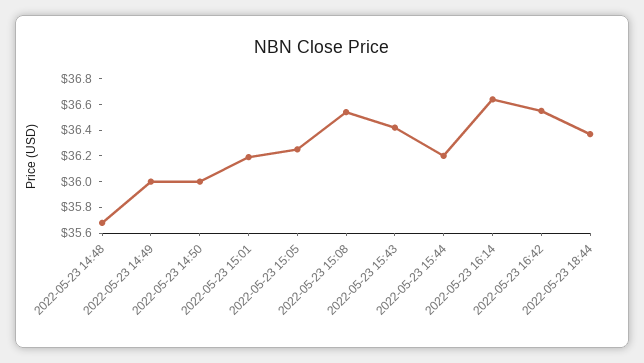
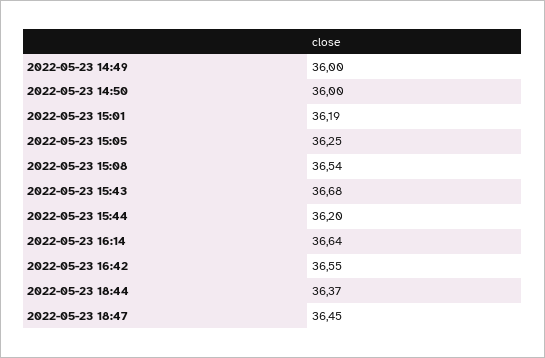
2022-05-23 14:48: 35.7 -> none
2022-05-23 15:43: 36.4 -> 36.68
2022-05-23 18:47: none -> 36.45

